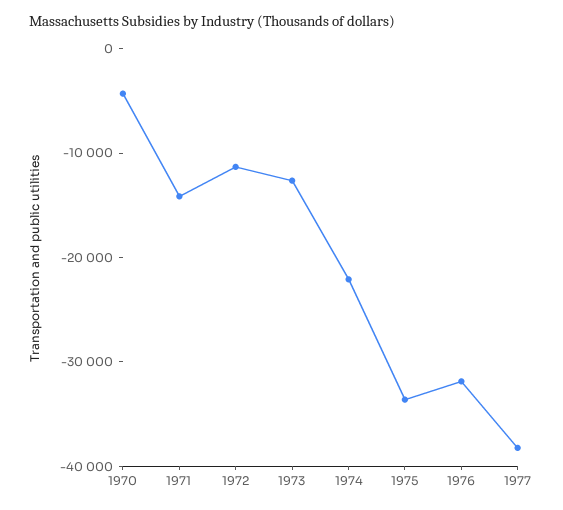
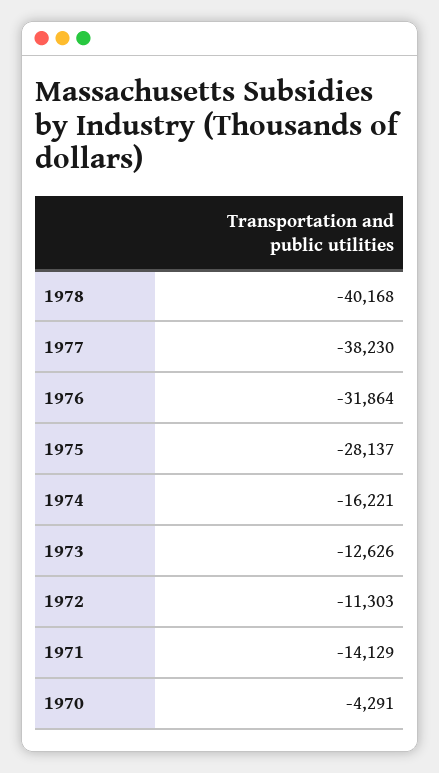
1974: -22000 -> -16221
1975: -34000 -> -28137
1978: none -> -40168

